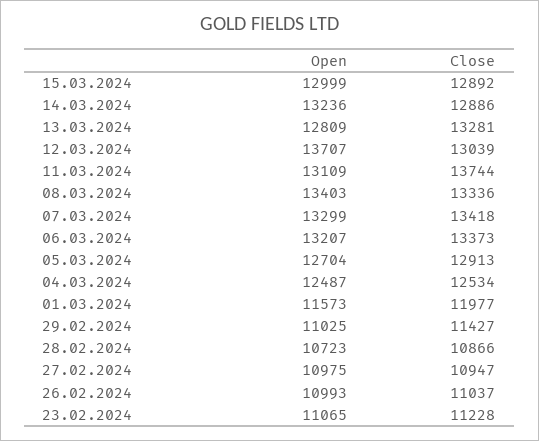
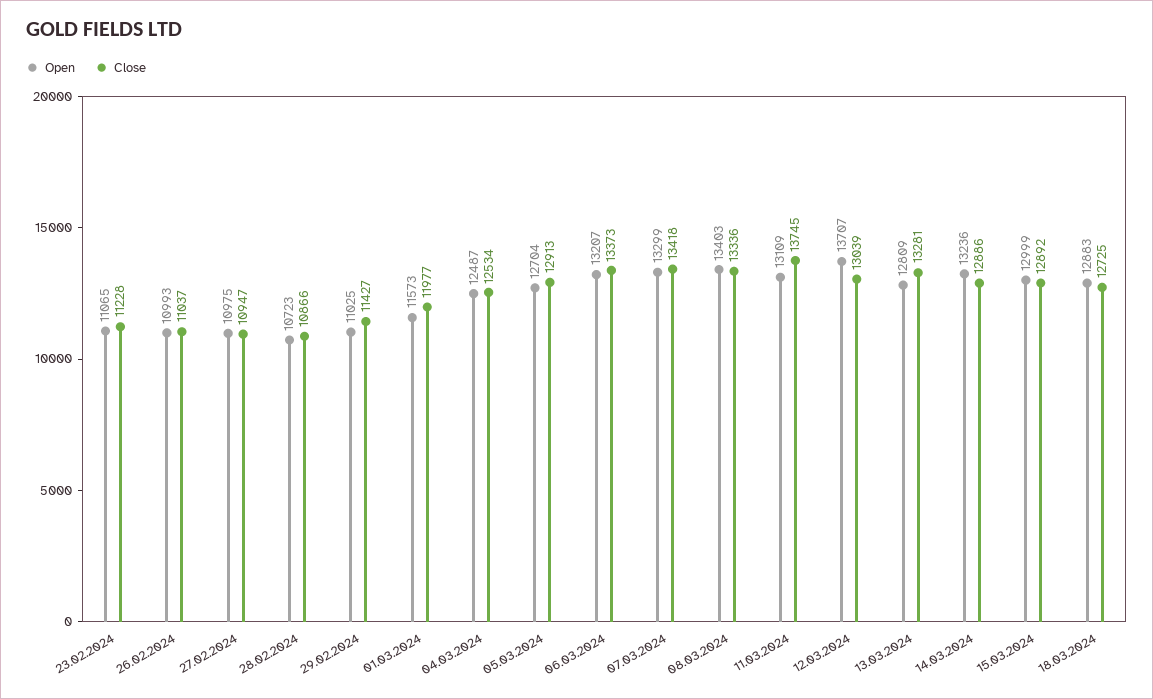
Close, 11.03.2024: 13744 -> 13745
Open, 18.03.2024: none -> 12883
Close, 18.03.2024: none -> 12725

